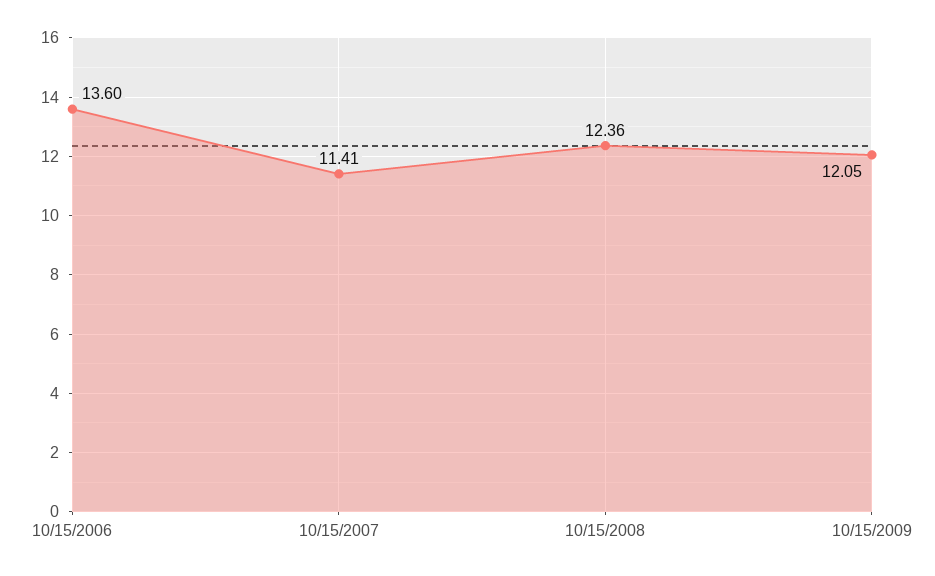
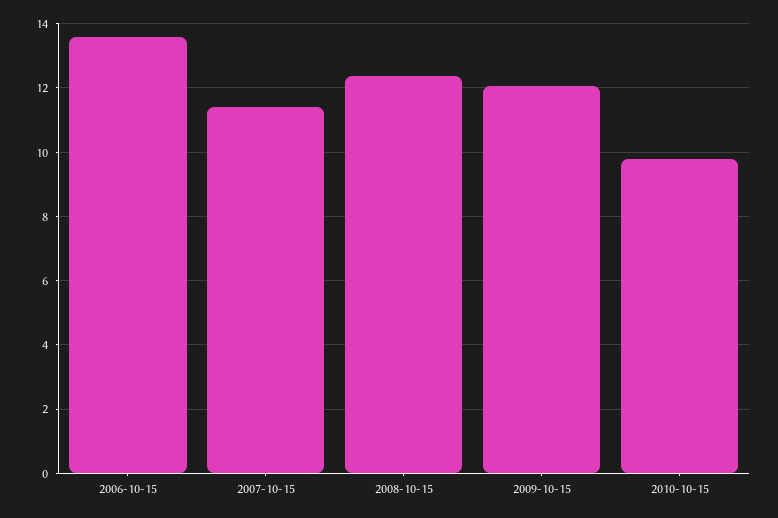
2010-10-15: none -> 9.8

